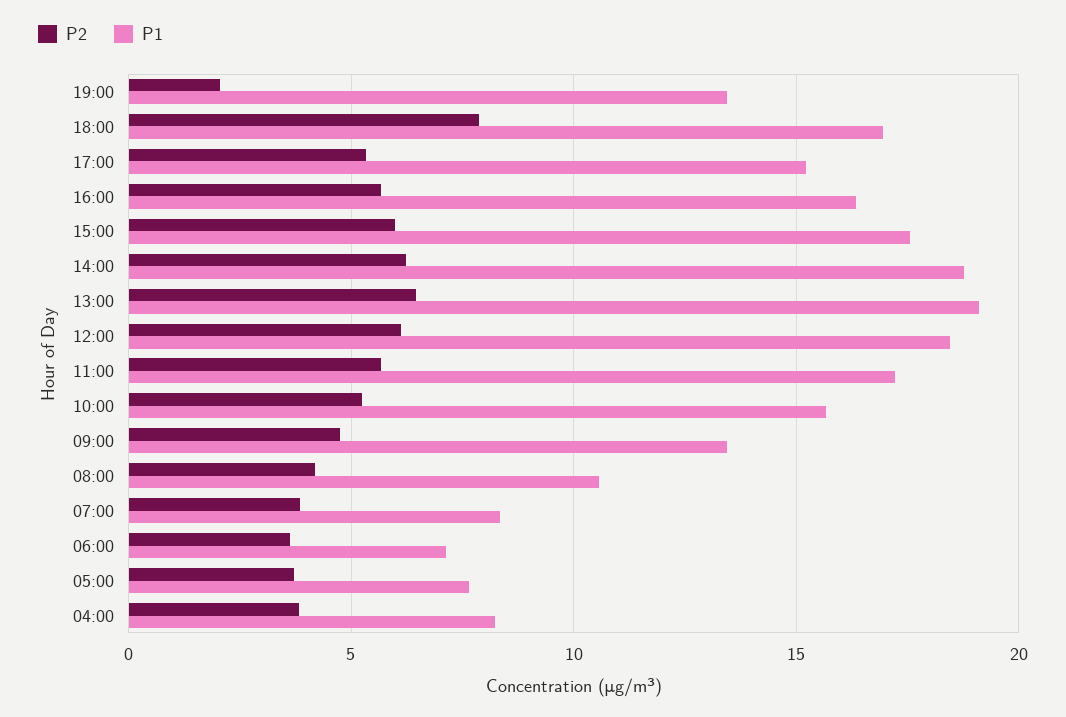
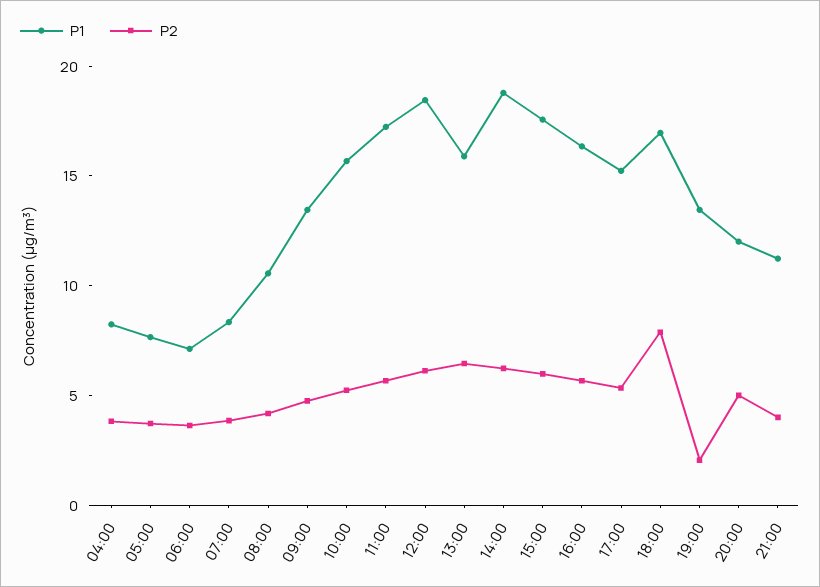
P1, 13:00: 19 -> 16
P1, 20:00: none -> 12
P2, 20:00: none -> 5
P1, 21:00: none -> 11
P2, 21:00: none -> 4

